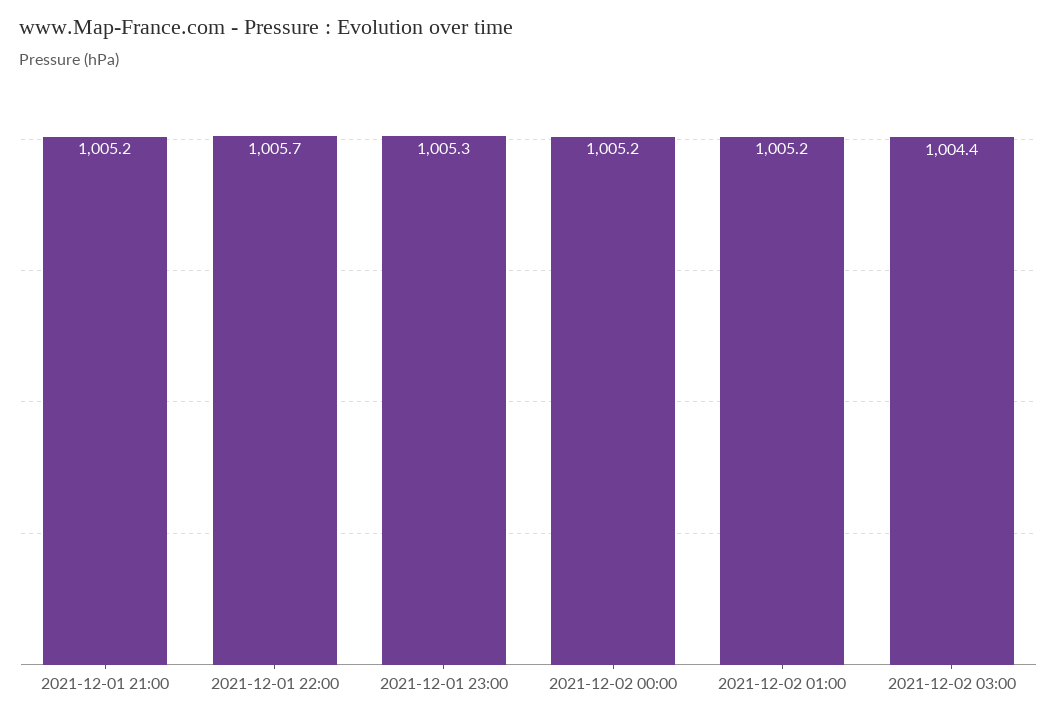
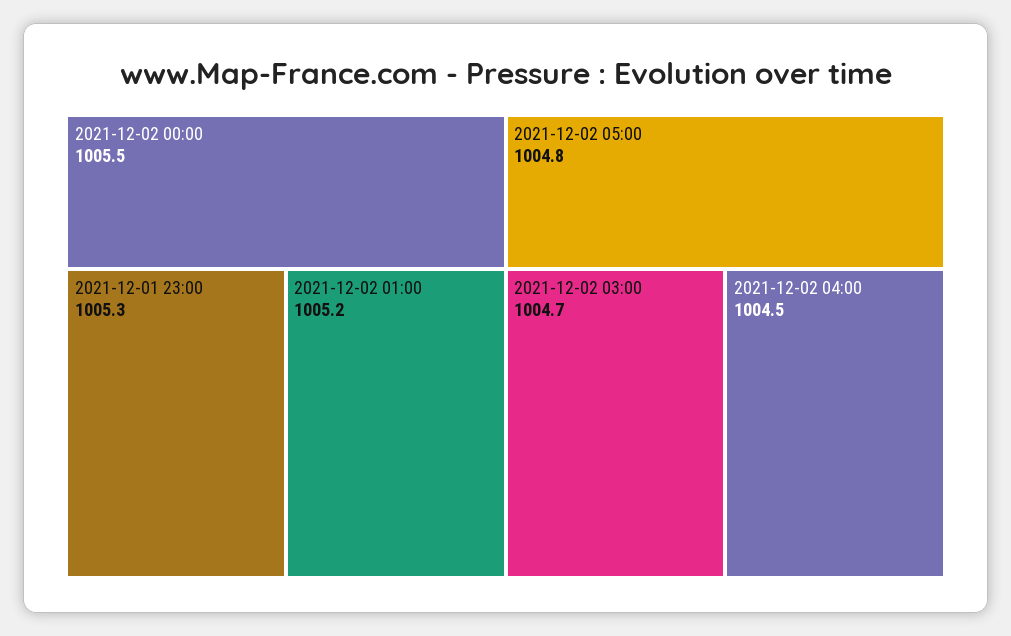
2021-12-01 21:00: 1005.2 -> none
2021-12-01 22:00: 1005.7 -> none
2021-12-02 00:00: 1005.2 -> 1005.5
2021-12-02 03:00: 1004.4 -> 1004.7
2021-12-02 05:00: none -> 1004.8
2021-12-02 04:00: none -> 1004.5

